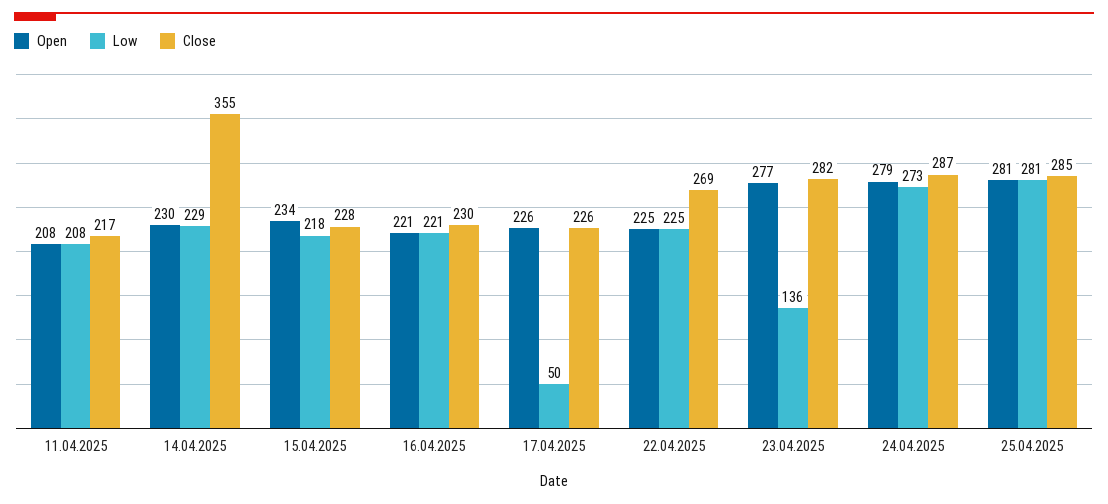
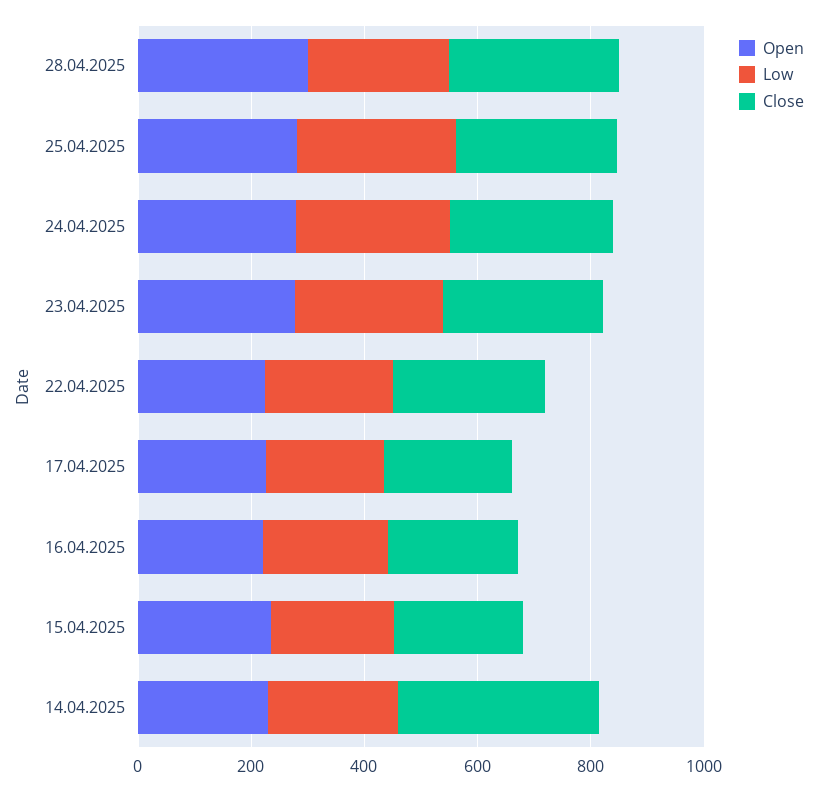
Open, 11.04.2025: 208 -> none
Low, 11.04.2025: 208 -> none
Close, 11.04.2025: 217 -> none
Low, 17.04.2025: 50 -> 200
Low, 23.04.2025: 136 -> 250
Open, 28.04.2025: none -> 300
Low, 28.04.2025: none -> 250
Close, 28.04.2025: none -> 300

